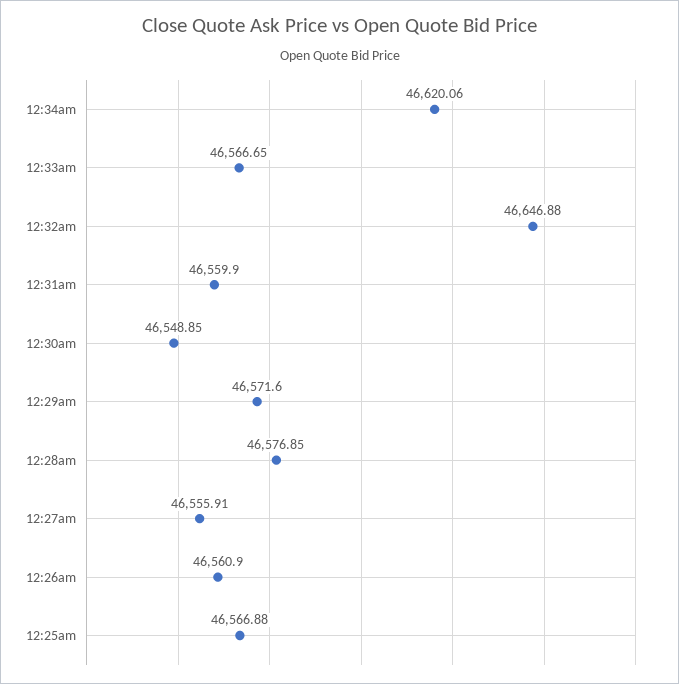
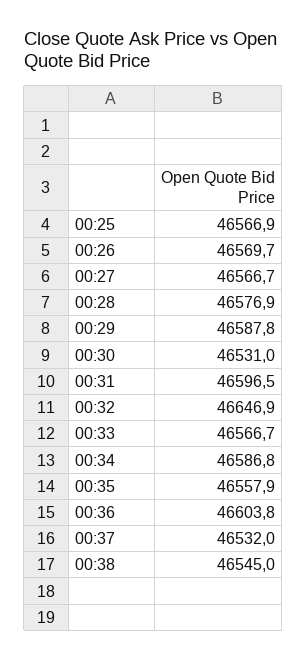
12:34am: 46620.06 -> 46586.8
12:31am: 46559.9 -> 46596.5
12:30am: 46548.85 -> 46531
12:29am: 46571.6 -> 46587.8
12:27am: 46555.91 -> 46566.7
12:26am: 46560.9 -> 46569.7
00:35: none -> 46557.9
00:36: none -> 46603.8
00:37: none -> 46532
00:38: none -> 46545

